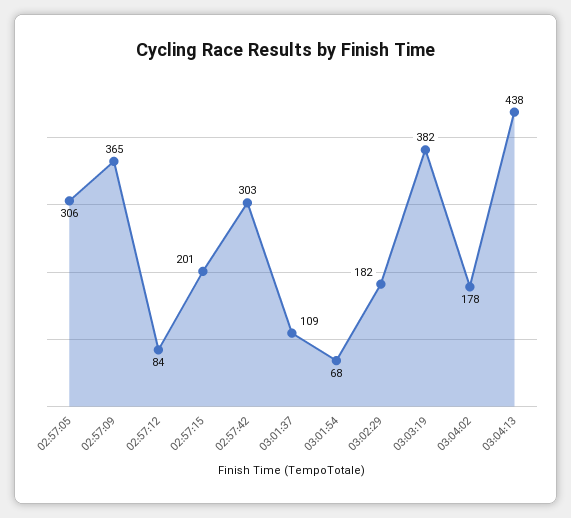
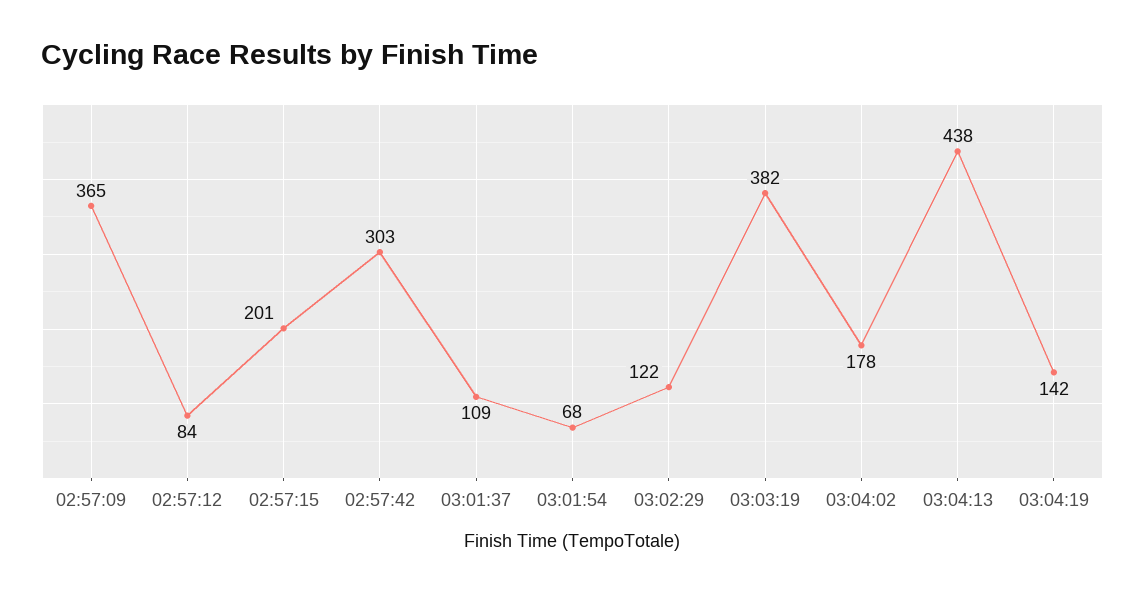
02:57:05: 306 -> none
03:02:29: 182 -> 122
03:04:19: none -> 142

